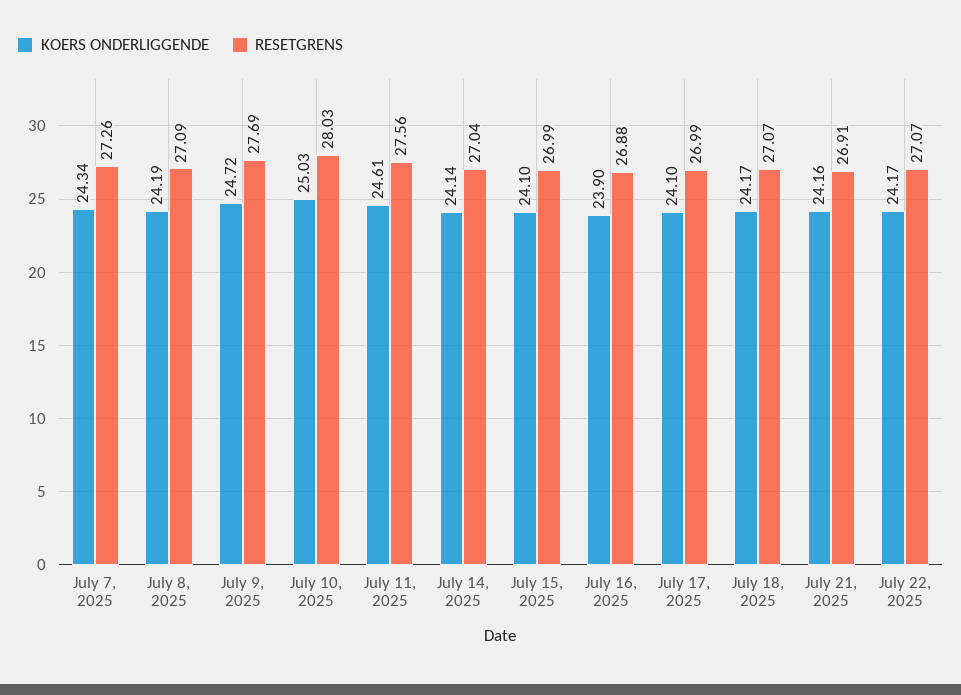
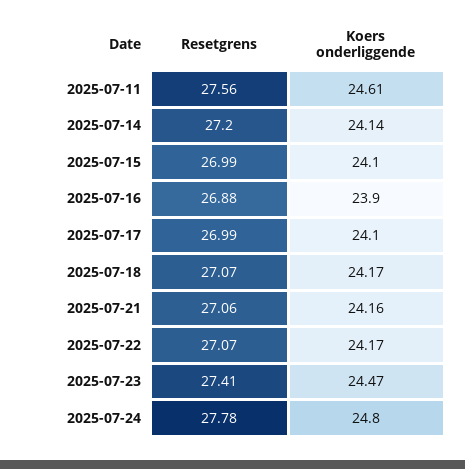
KOERS ONDERLIGGENDE, July 7, 2025: 24.34 -> none
RESETGRENS, July 7, 2025: 27.26 -> none
KOERS ONDERLIGGENDE, July 8, 2025: 24.19 -> none
RESETGRENS, July 8, 2025: 27.09 -> none
KOERS ONDERLIGGENDE, July 9, 2025: 24.72 -> none
RESETGRENS, July 9, 2025: 27.69 -> none
KOERS ONDERLIGGENDE, July 10, 2025: 25.03 -> none
RESETGRENS, July 10, 2025: 28.03 -> none
RESETGRENS, July 14, 2025: 27.04 -> 27.2
RESETGRENS, July 21, 2025: 26.91 -> 27.06
RESETGRENS, 2025-07-23: none -> 27.41
KOERS ONDERLIGGENDE, 2025-07-23: none -> 24.47
RESETGRENS, 2025-07-24: none -> 27.78
KOERS ONDERLIGGENDE, 2025-07-24: none -> 24.8

